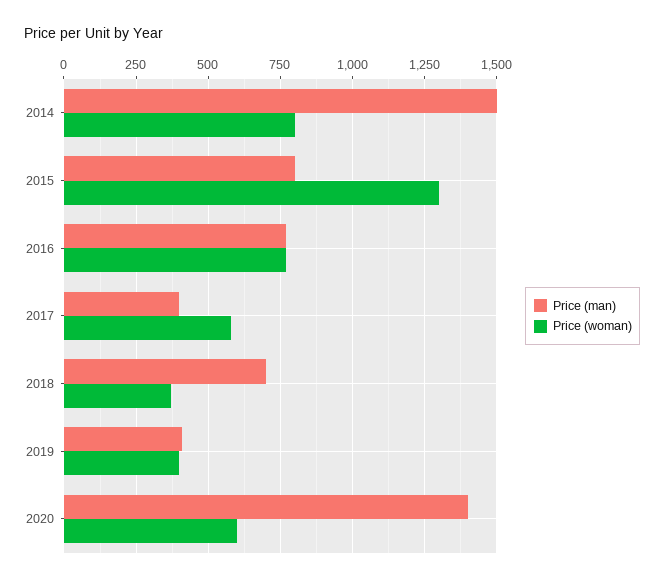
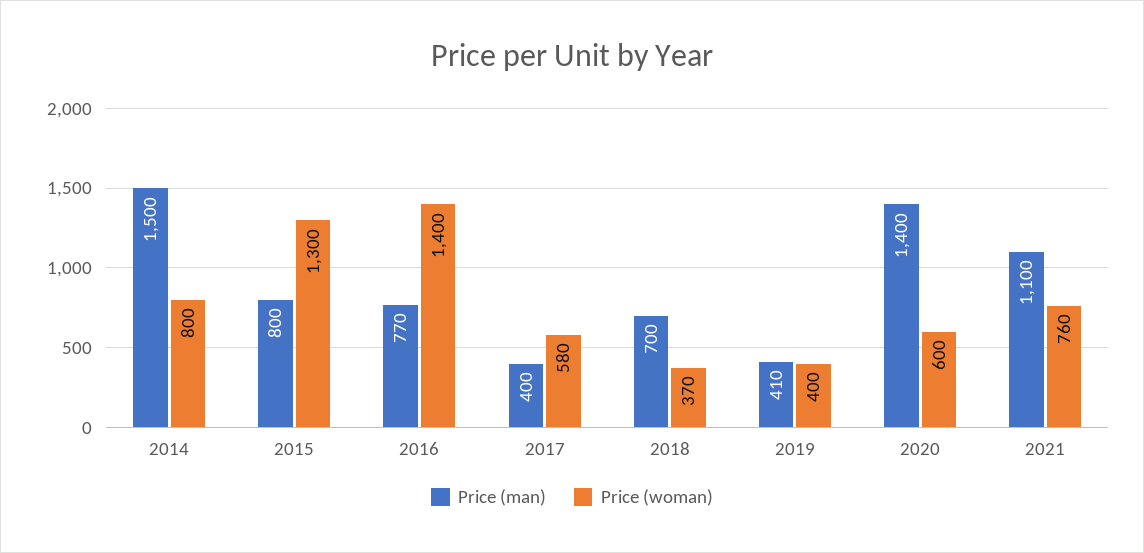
Price (woman), 2016: 775 -> 1400
Price (man), 2021: none -> 1100
Price (woman), 2021: none -> 760

